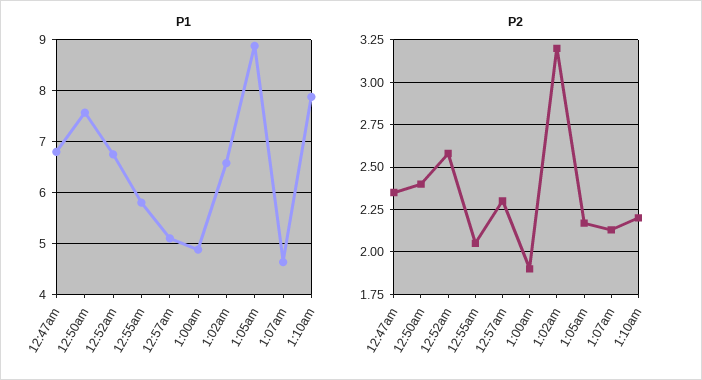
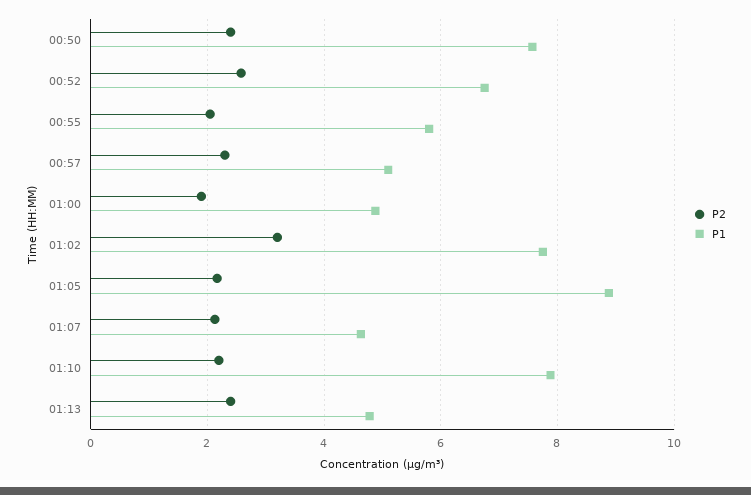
P1, 12:47am: 6.8 -> none
P1, 1:02am: 6.6 -> 7.8
P2, 12:47am: 2.35 -> none
P2, 01:13: none -> 2.4
P1, 01:13: none -> 4.8

